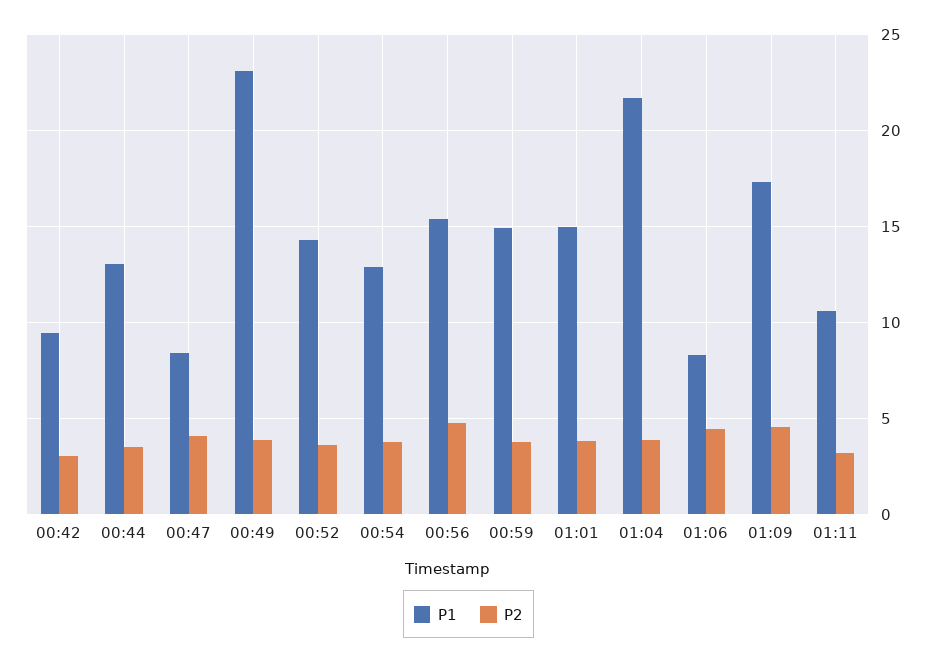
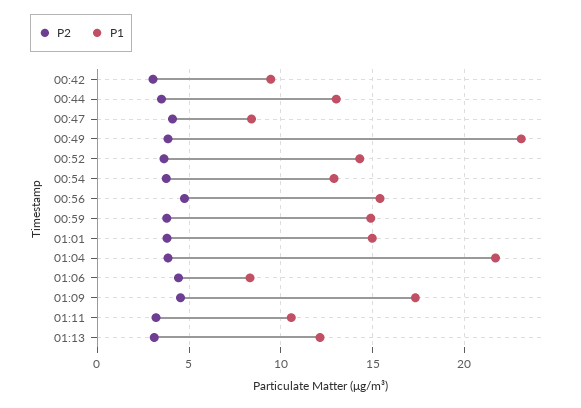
P2, 01:13: none -> 3
P1, 01:13: none -> 12

